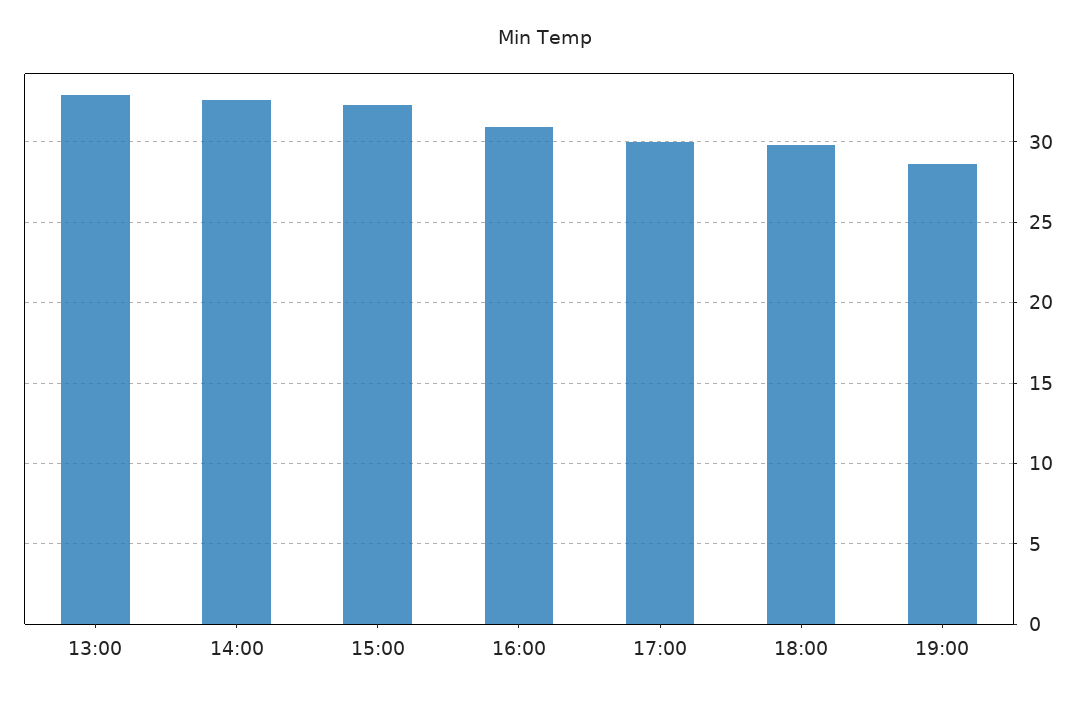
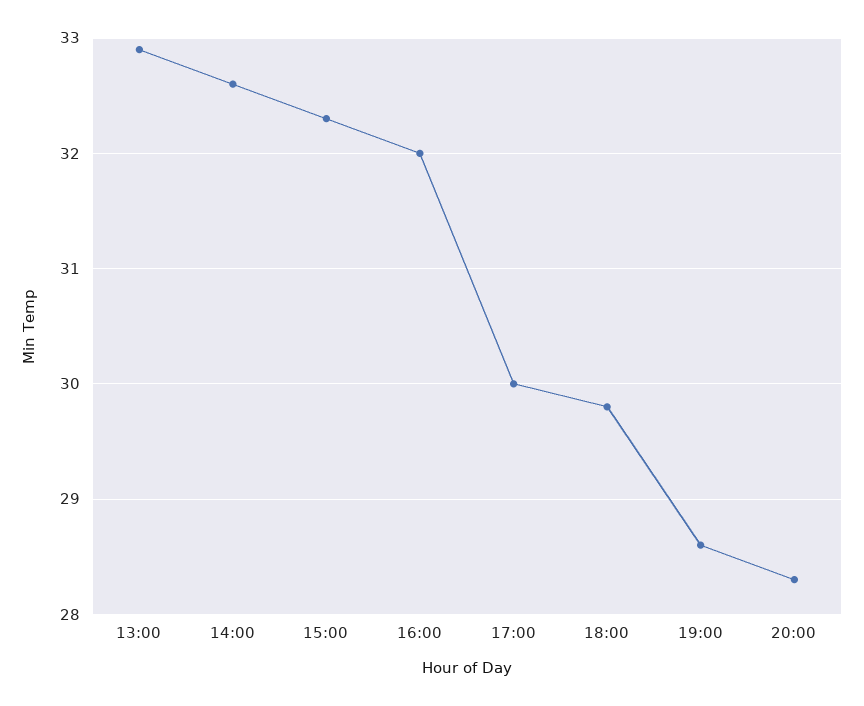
16:00: 31 -> 32
20:00: none -> 28.3

